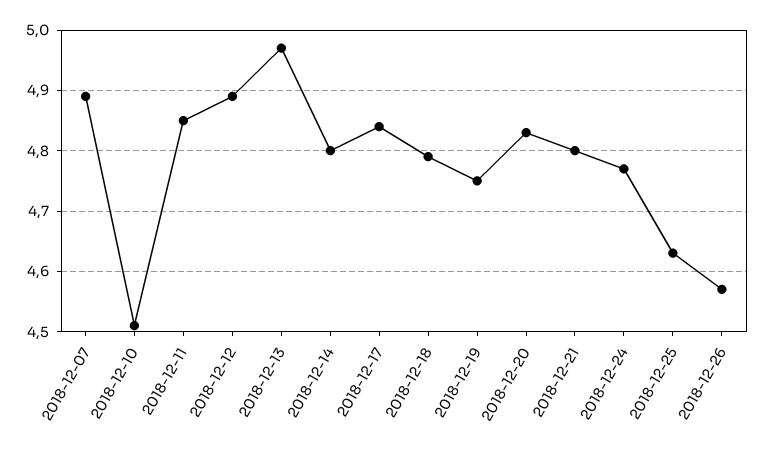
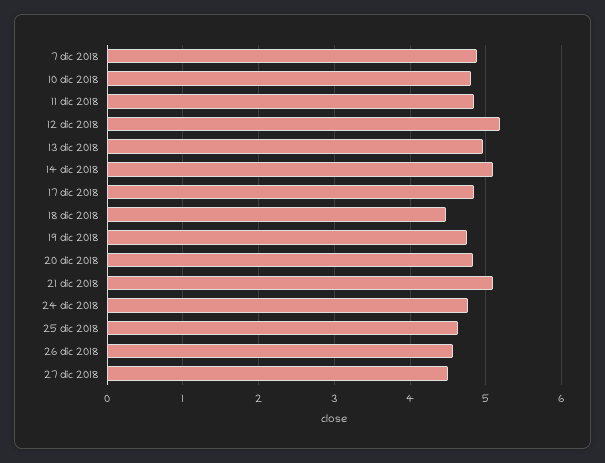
2018-12-10: 4.51 -> 4.8
2018-12-12: 4.89 -> 5.2
2018-12-14: 4.8 -> 5.1
2018-12-18: 4.79 -> 4.5
2018-12-21: 4.8 -> 5.1
27 dic 2018: none -> 4.5

